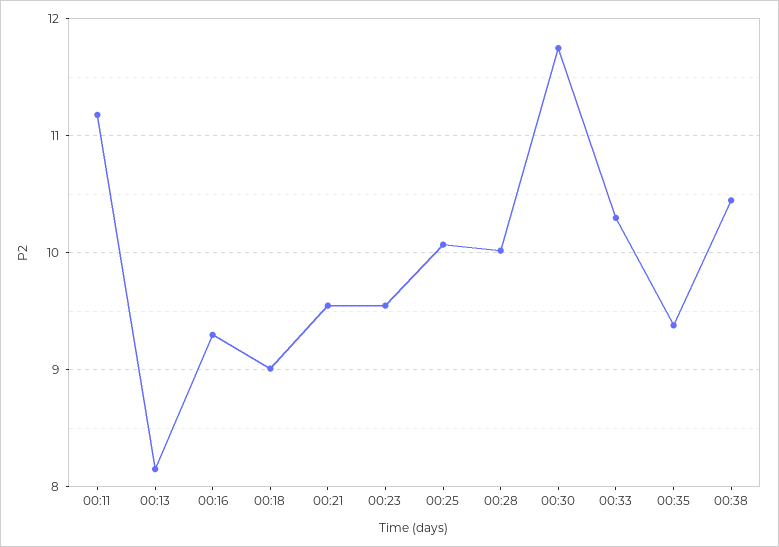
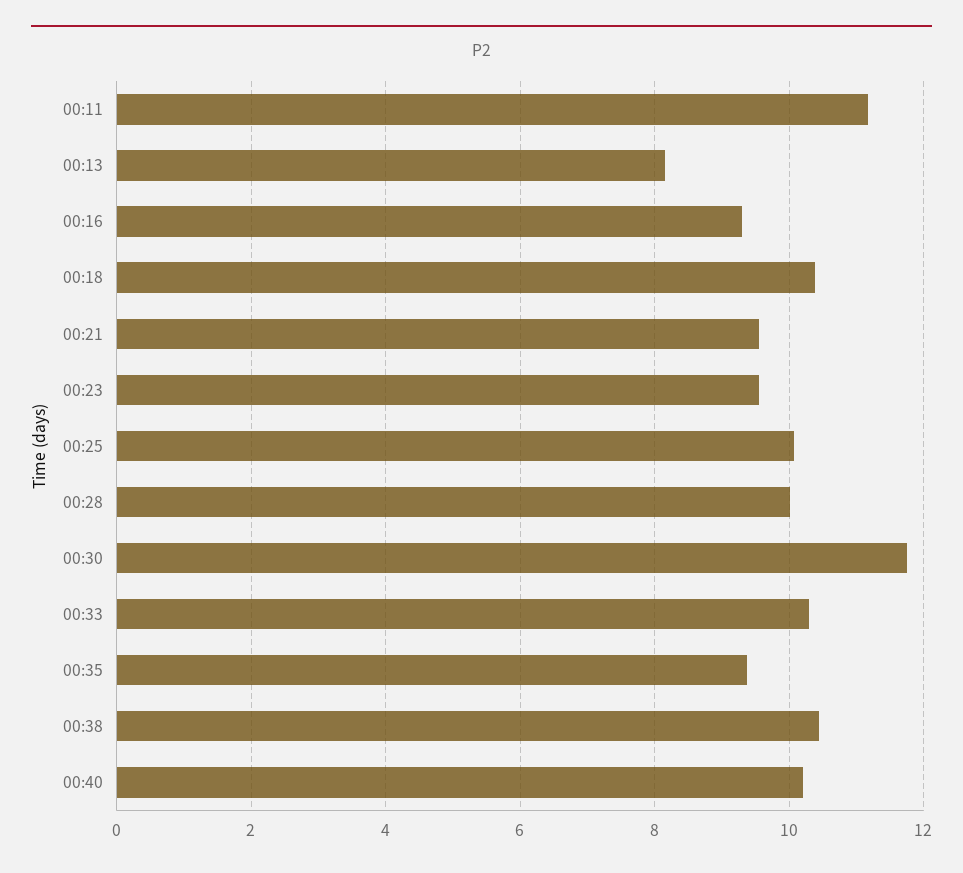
00:18: 9 -> 10.4
00:40: none -> 10.2

